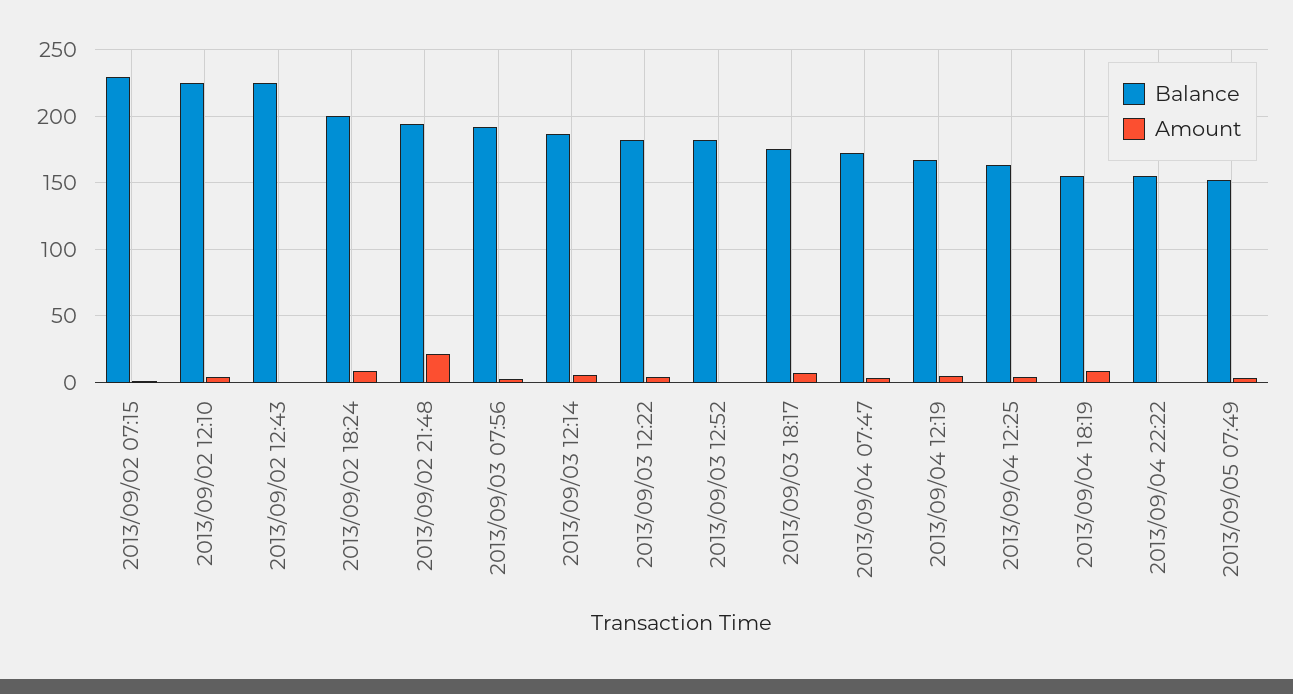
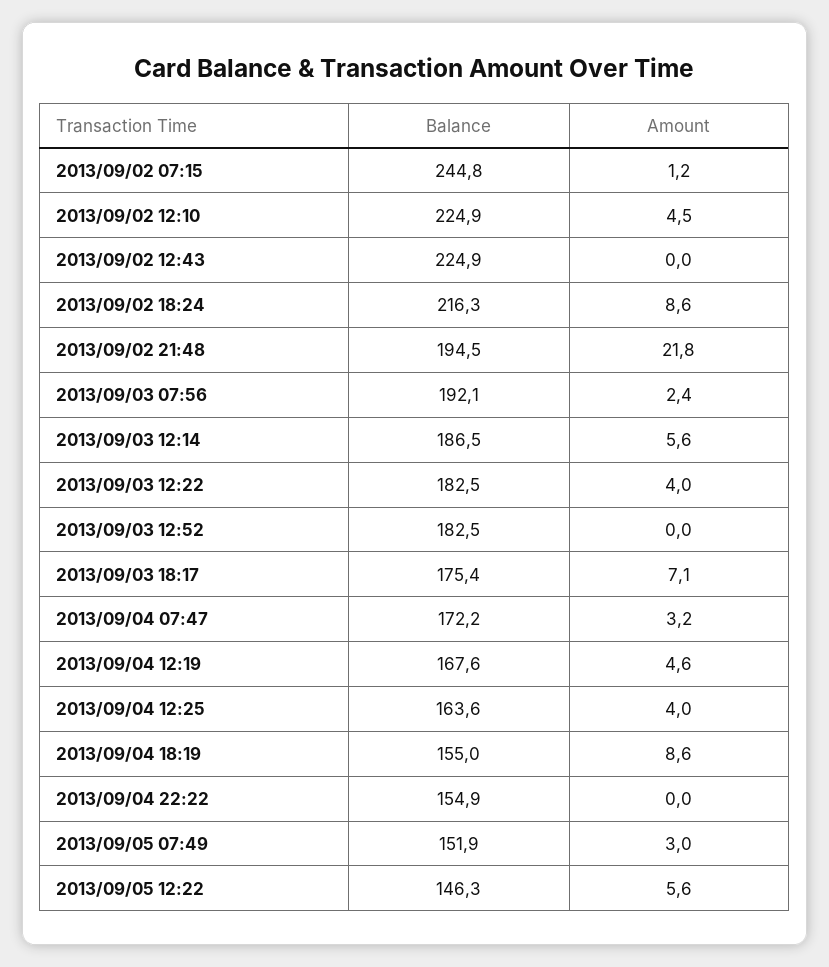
Balance, 2013/09/02 07:15: 230 -> 244.8
Balance, 2013/09/02 18:24: 200 -> 216.3
Balance, 2013/09/05 12:22: none -> 146.3
Amount, 2013/09/05 12:22: none -> 5.6

